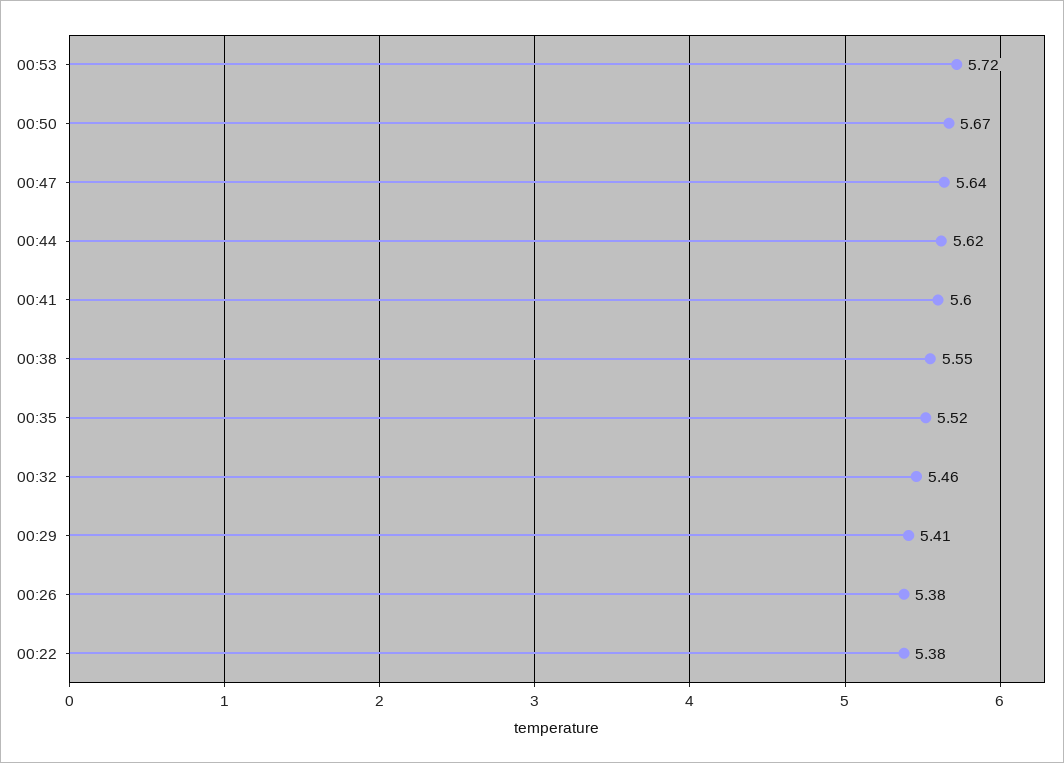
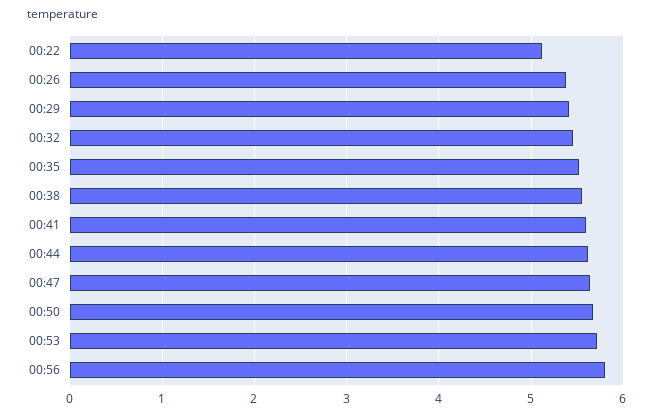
00:22: 5.38 -> 5.1
00:56: none -> 5.8

